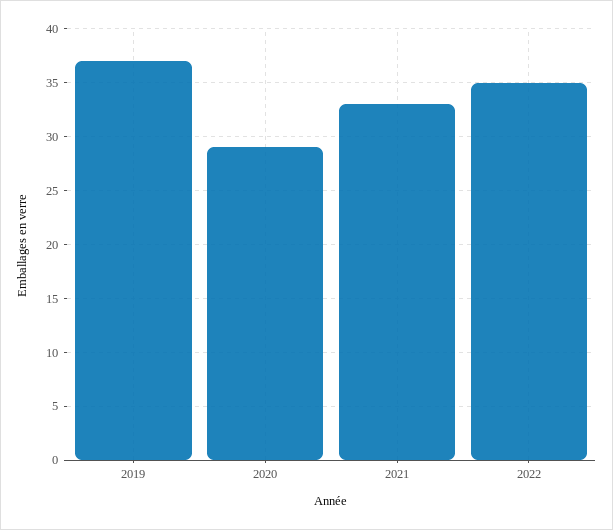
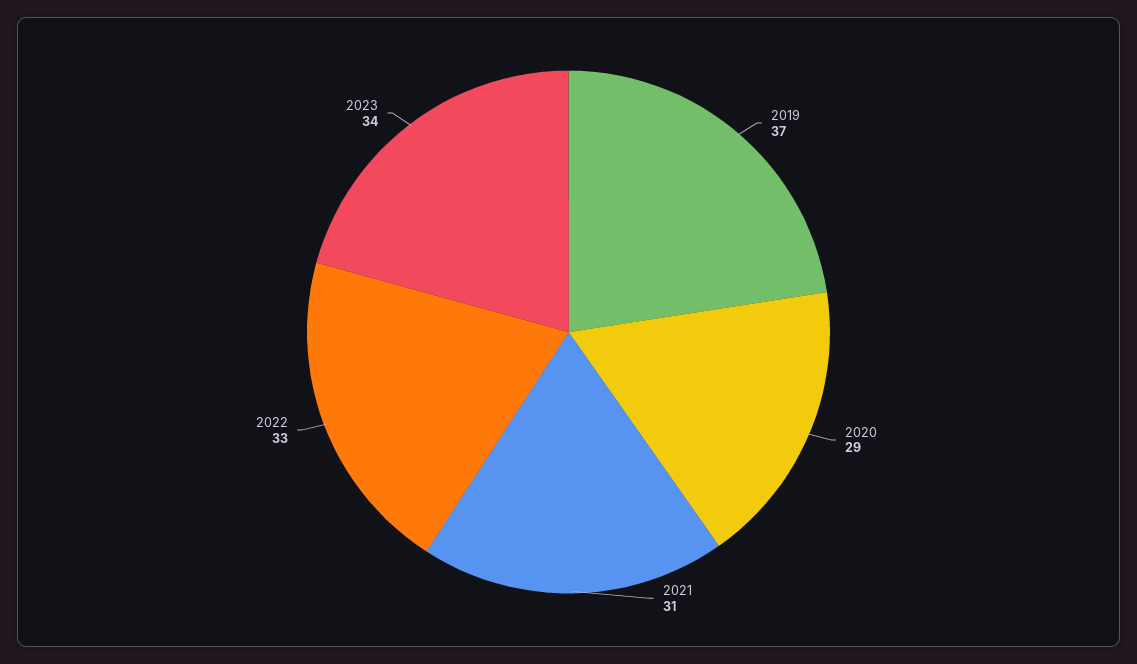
2021: 33 -> 31
2022: 35 -> 33
2023: none -> 34

